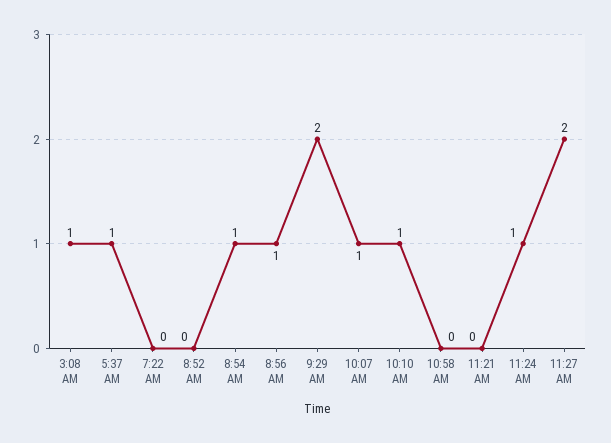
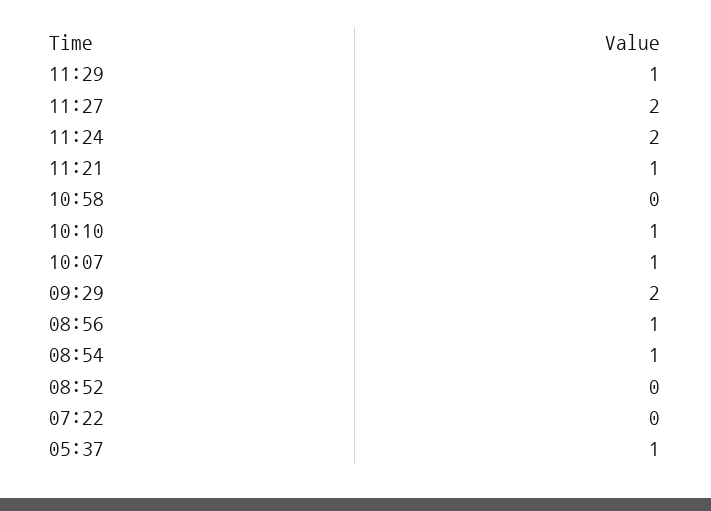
3:08 AM: 1 -> none
11:21 AM: 0 -> 1
11:24 AM: 1 -> 2
11:29: none -> 1

